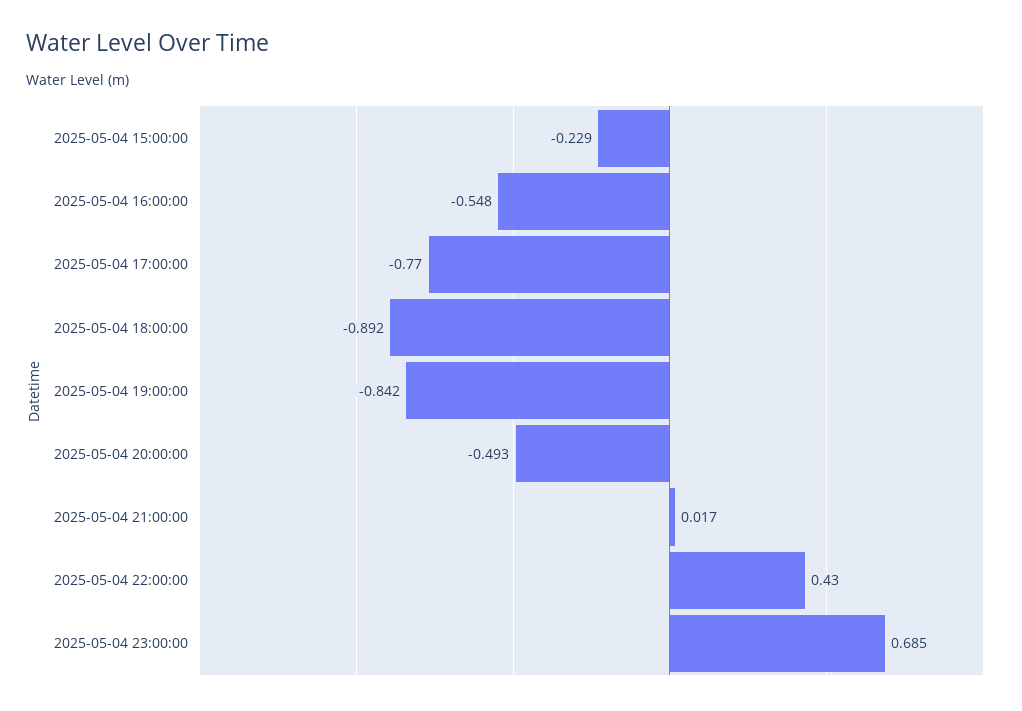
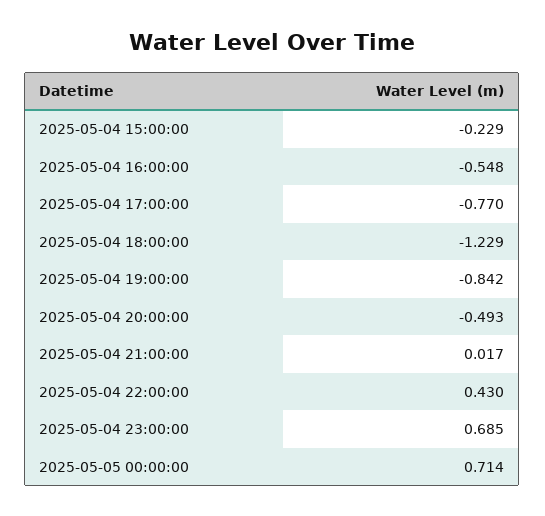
2025-05-04 18:00:00: -0.892 -> -1.229
2025-05-05 00:00:00: none -> 0.714

